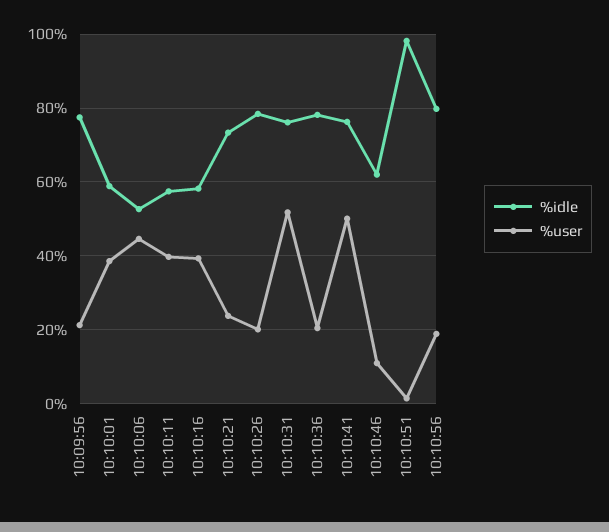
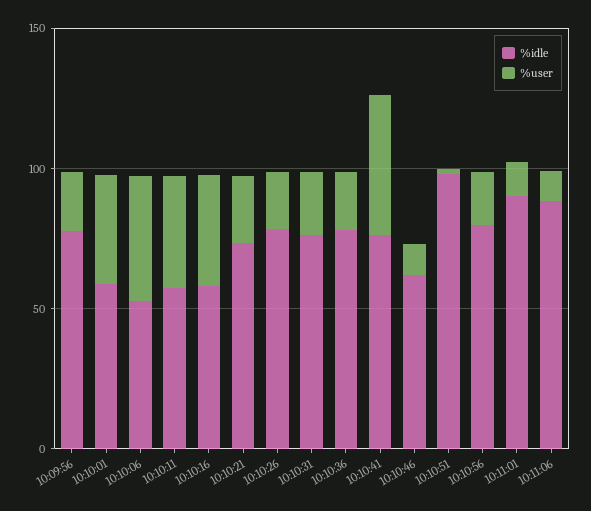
%user, 10:10:31: 52 -> 20
%idle, 10:11:01: none -> 90
%user, 10:11:01: none -> 10
%idle, 10:11:06: none -> 90
%user, 10:11:06: none -> 10

